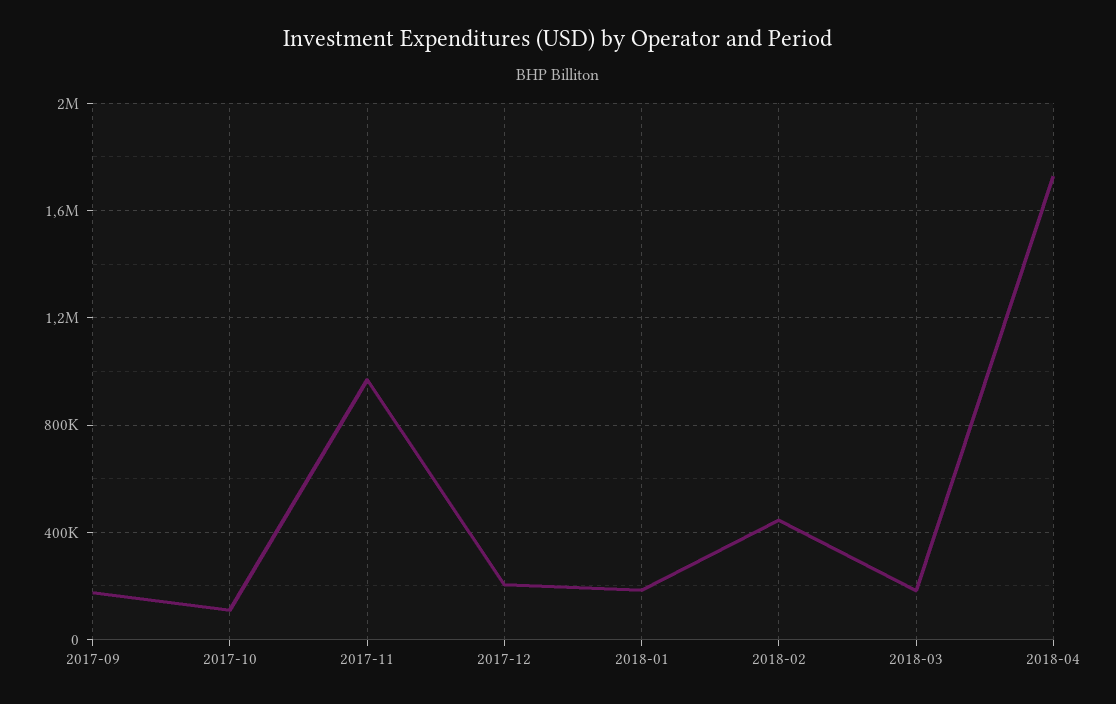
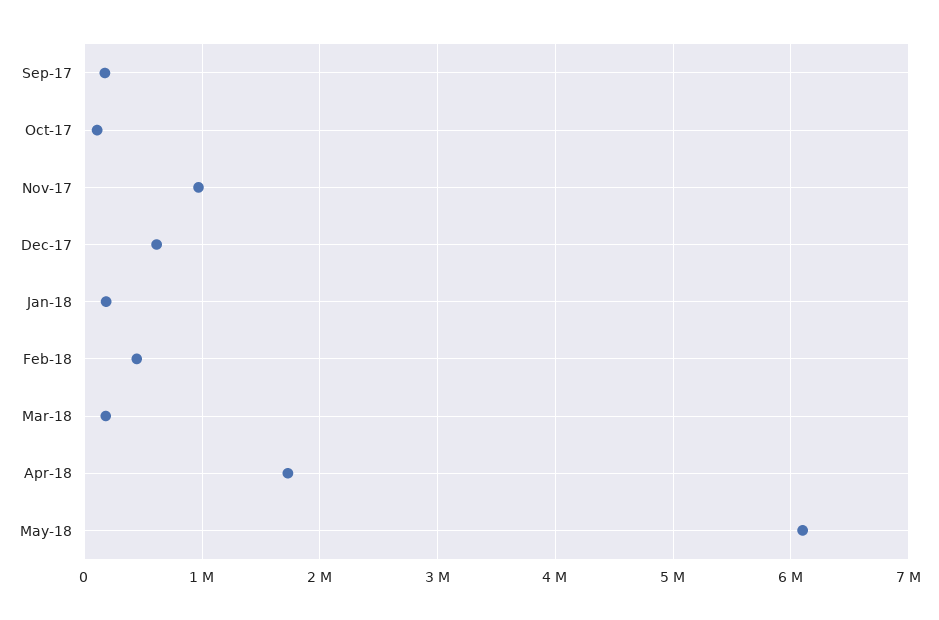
2017-12: 200000 -> 600000
May-18: none -> 6100000

